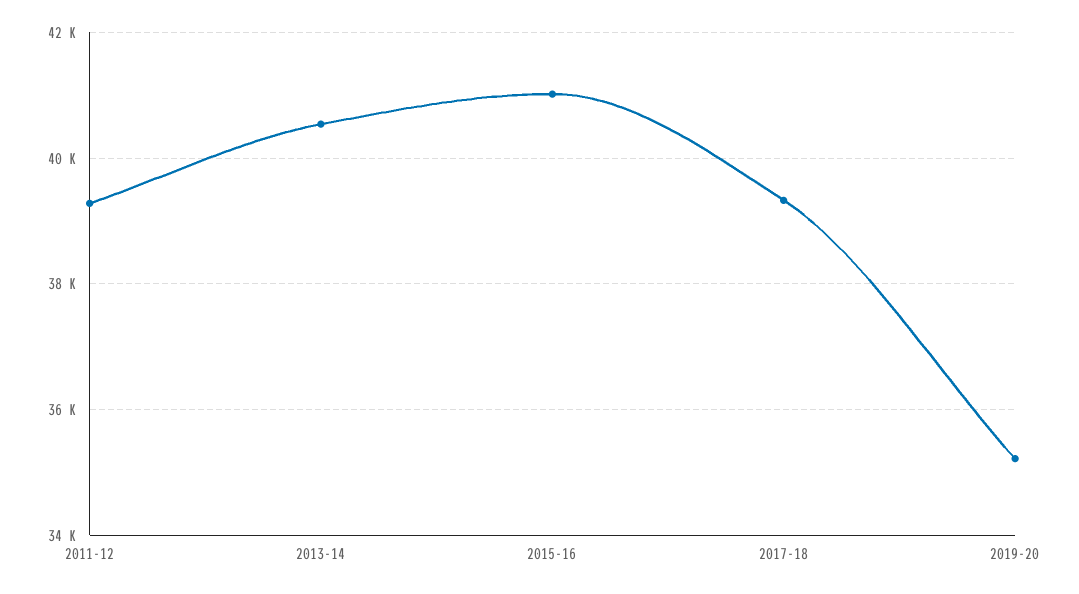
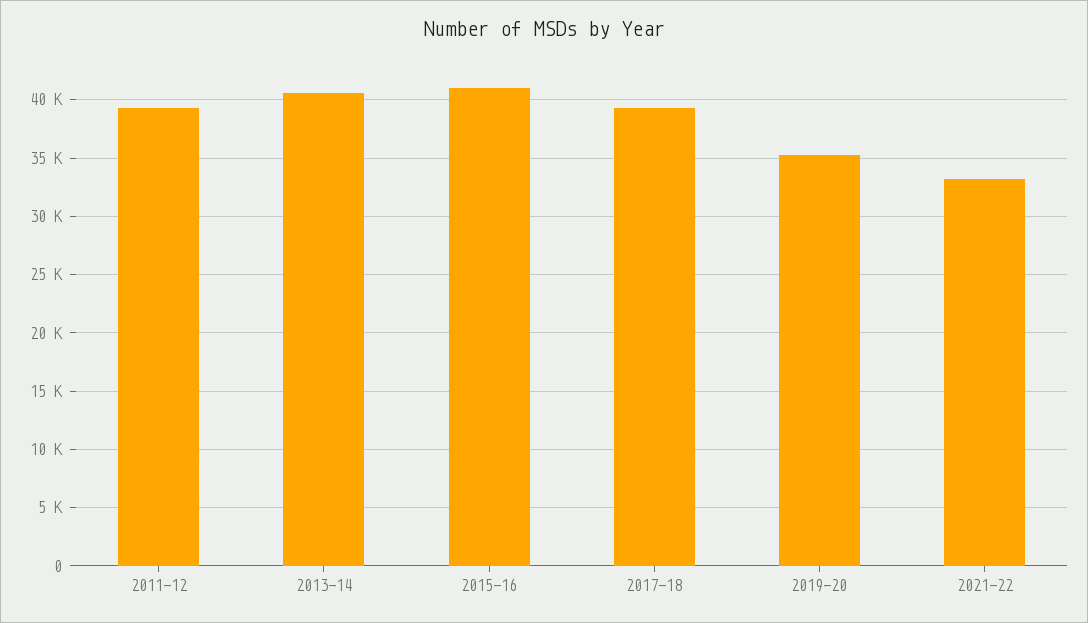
2021-22: none -> 33000

